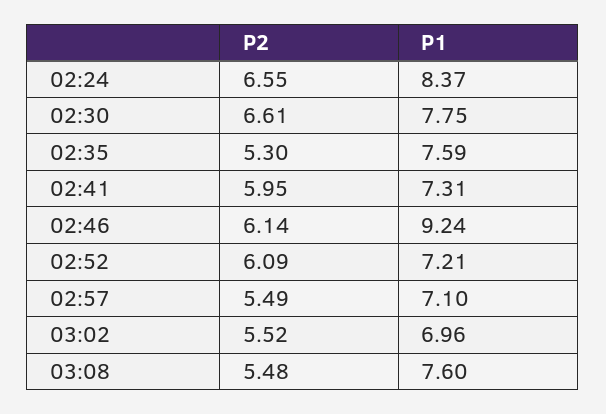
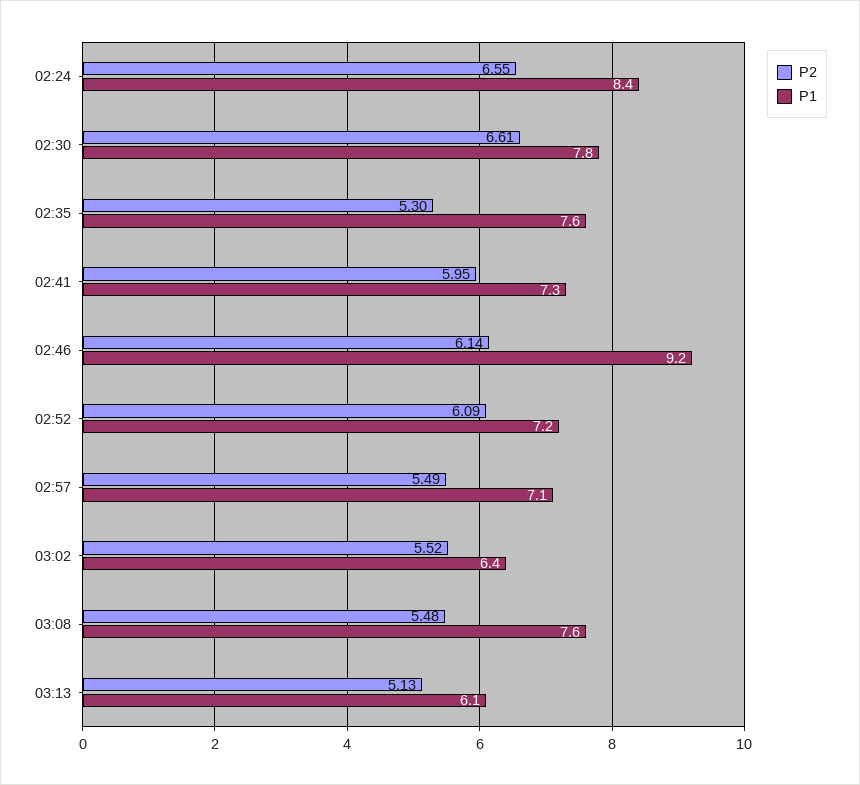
P1, 03:02: 6.96 -> 6.4
P2, 03:13: none -> 5.13
P1, 03:13: none -> 6.1

